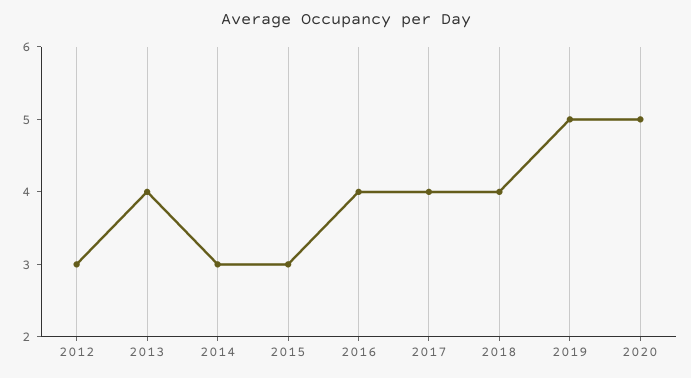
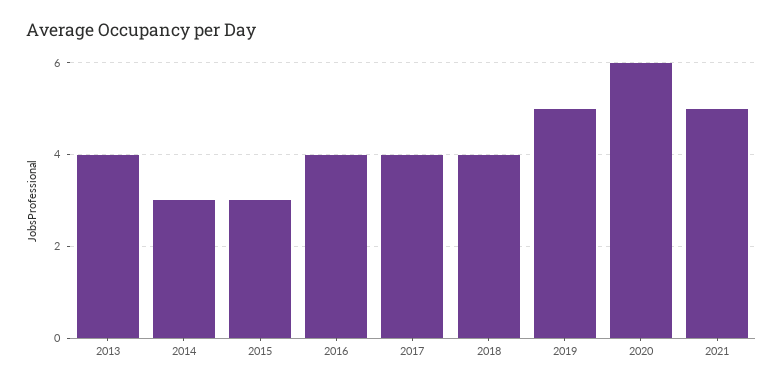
2012: 3 -> none
2020: 5 -> 6
2021: none -> 5

